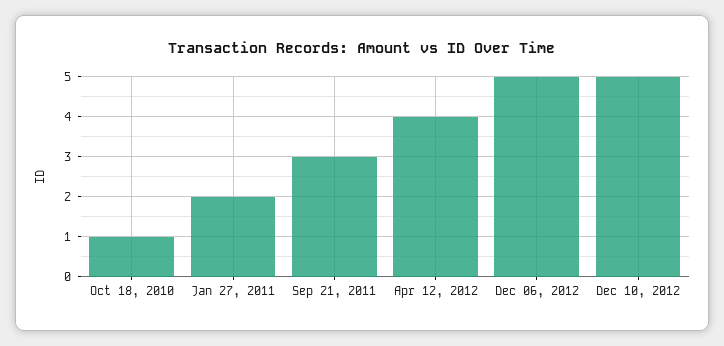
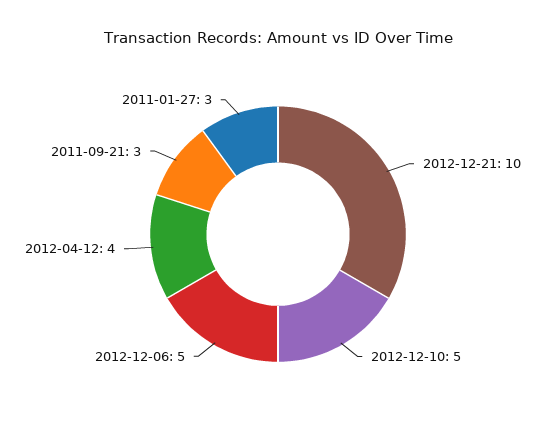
Oct 18, 2010: 1 -> none
Jan 27, 2011: 2 -> 3
2012-12-21: none -> 10

